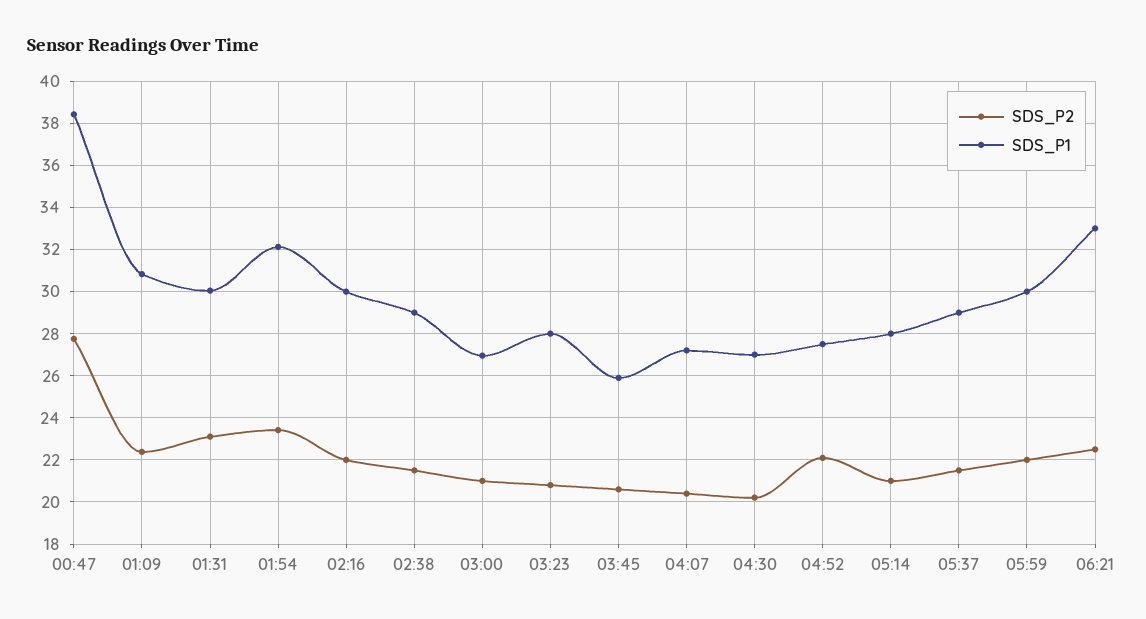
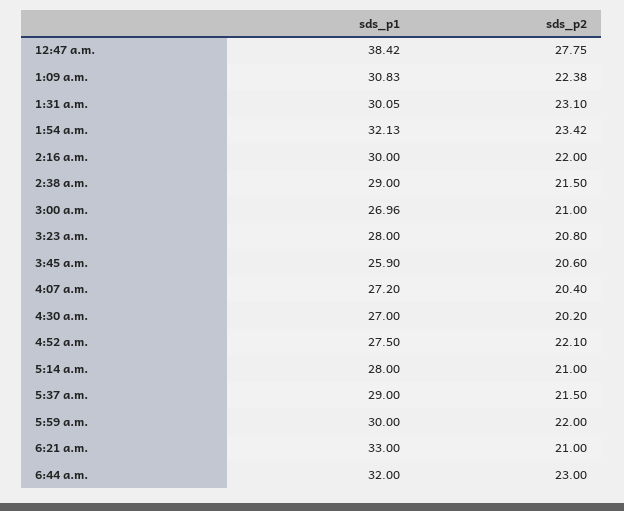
SDS_P2, 06:21: 22.5 -> 21
SDS_P1, 6:44 a.m.: none -> 32
SDS_P2, 6:44 a.m.: none -> 23

